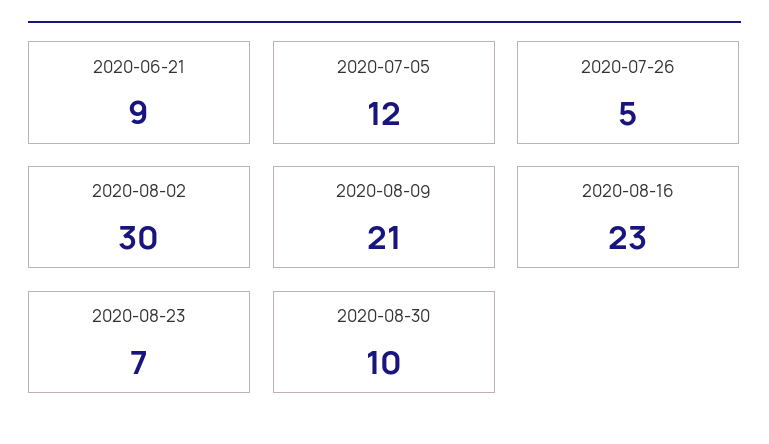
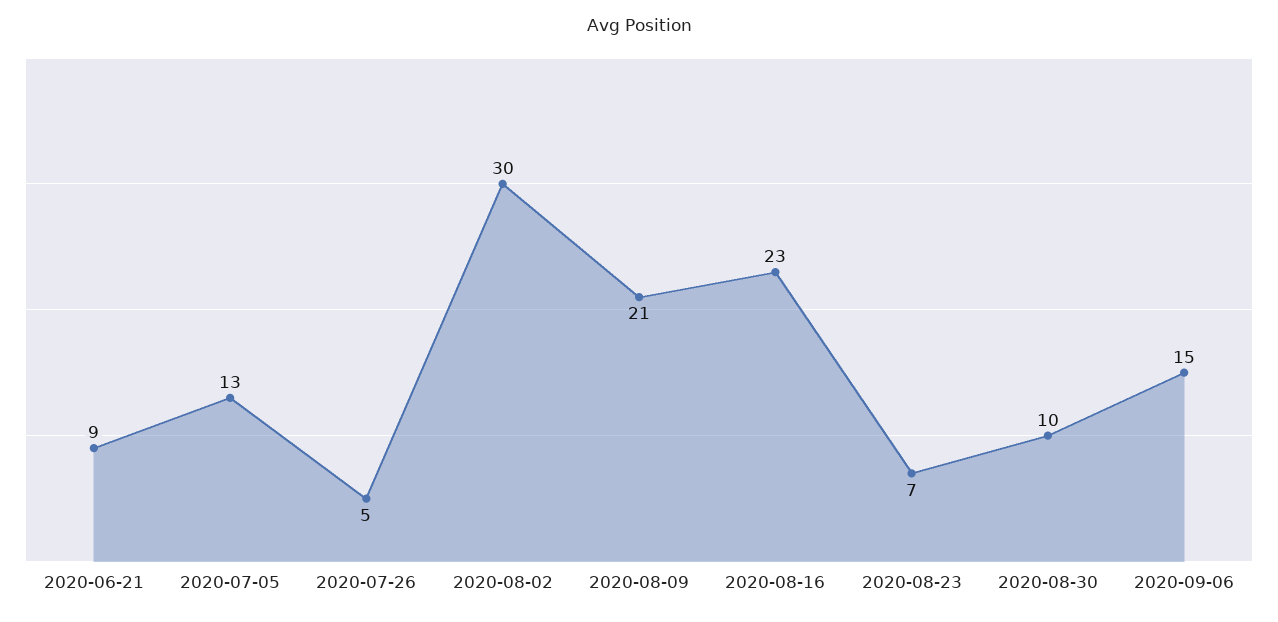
2020-07-05: 12 -> 13
2020-09-06: none -> 15

